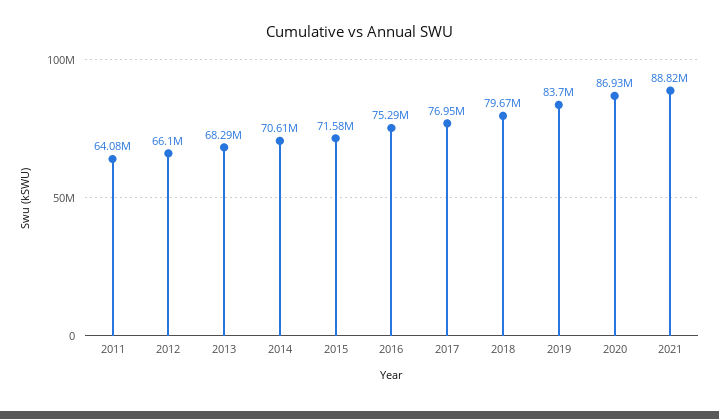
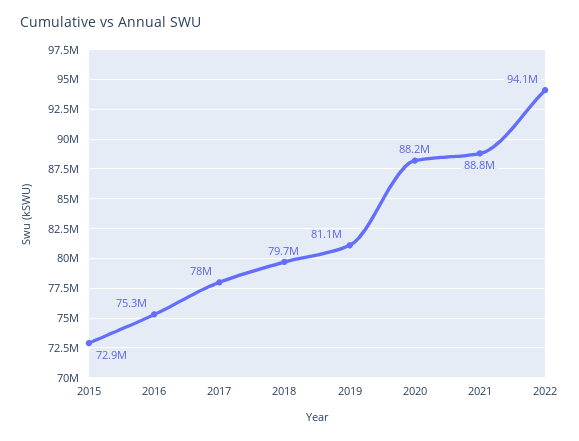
2011: 64080000 -> none
2012: 66100000 -> none
2013: 68290000 -> none
2014: 70610000 -> none
2015: 71580000 -> 72900000
2017: 76950000 -> 78000000
2019: 83700000 -> 81100000
2020: 86930000 -> 88200000
2022: none -> 94100000

